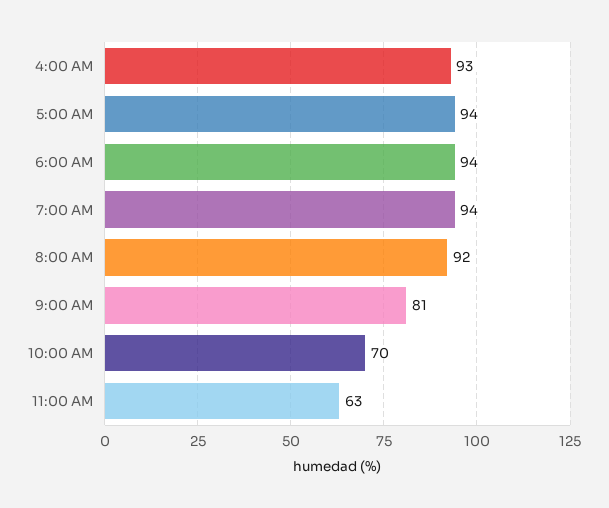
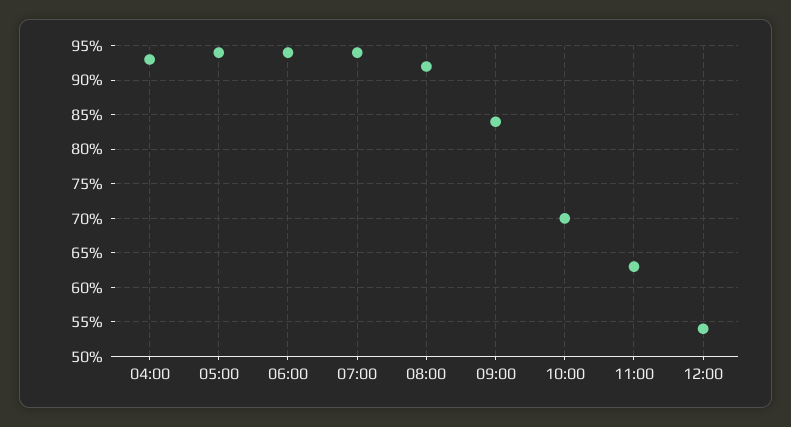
9:00 AM: 81 -> 84
12:00: none -> 54

